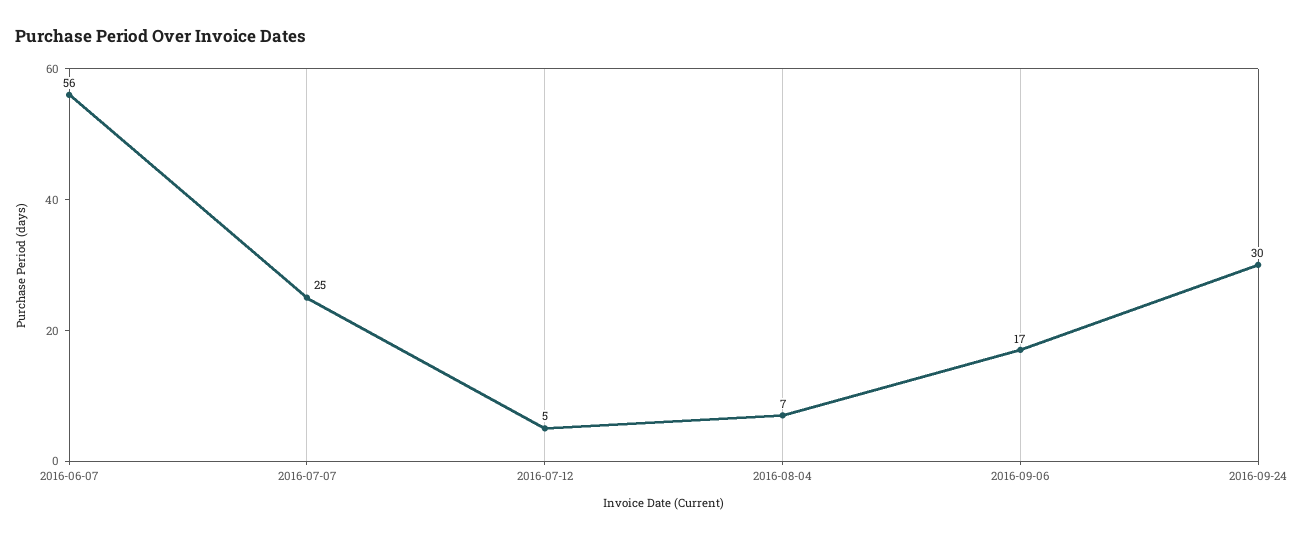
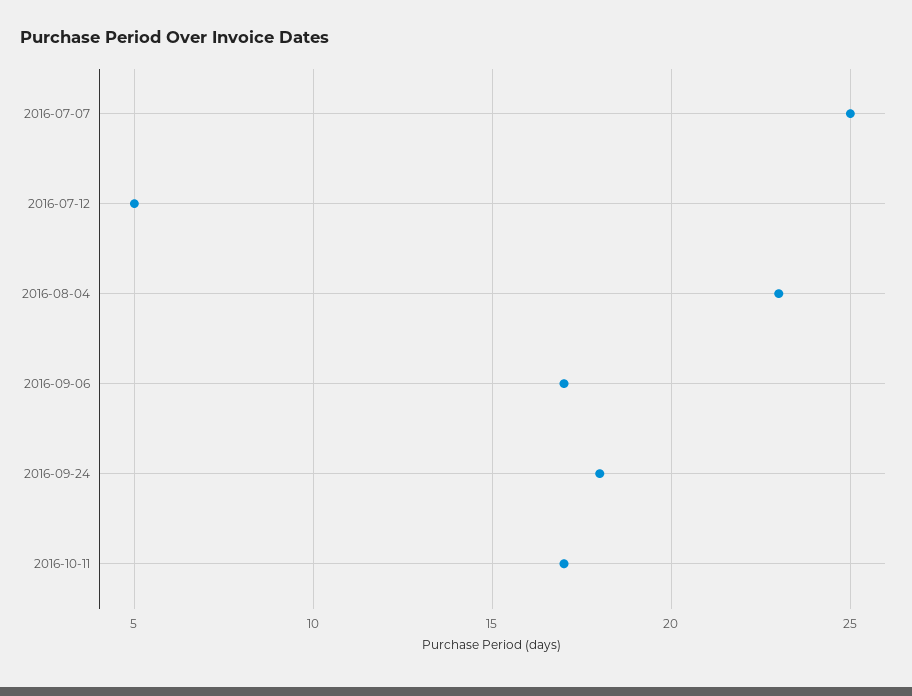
2016-06-07: 56 -> none
2016-08-04: 7 -> 23
2016-09-24: 30 -> 18
2016-10-11: none -> 17

